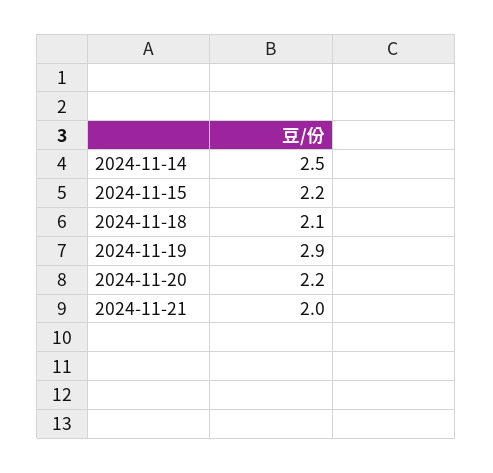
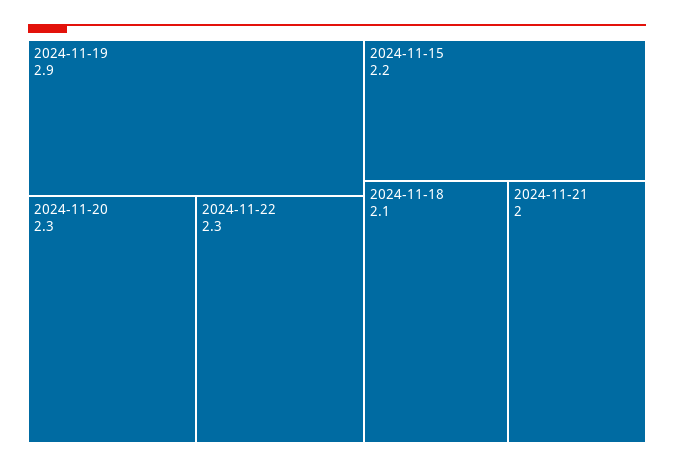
2024-11-14: 2.5 -> none
2024-11-20: 2.2 -> 2.3
2024-11-22: none -> 2.3

